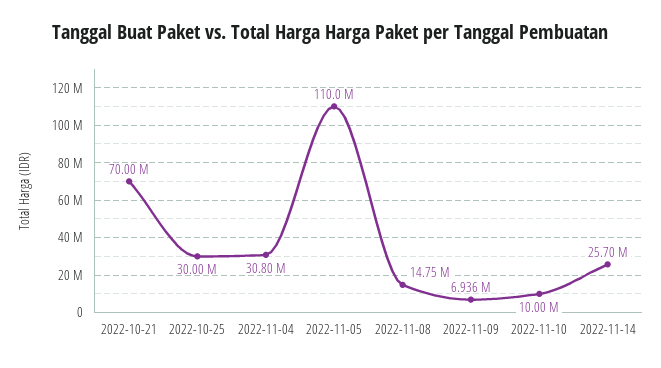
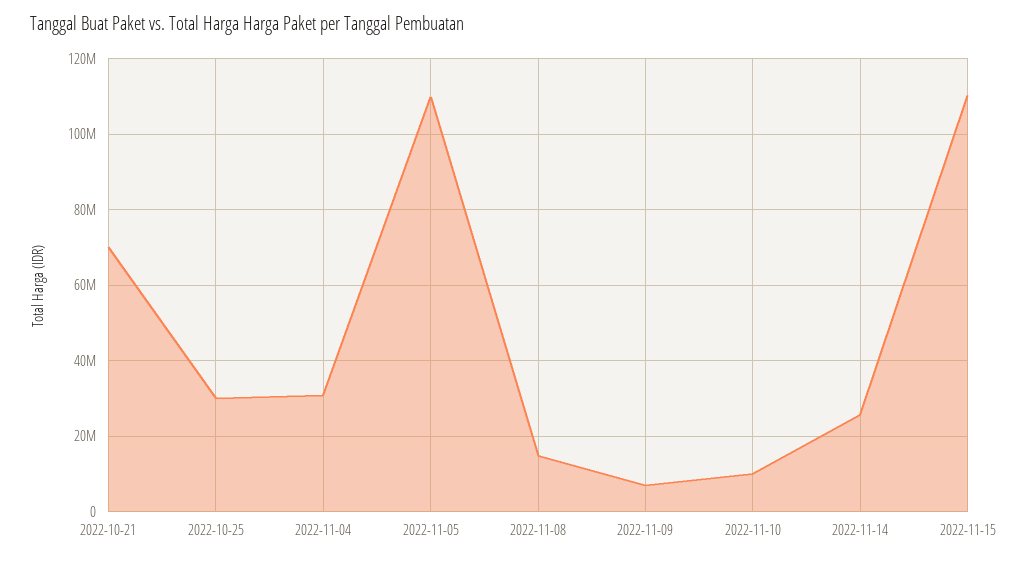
2022-11-15: none -> 110000000

